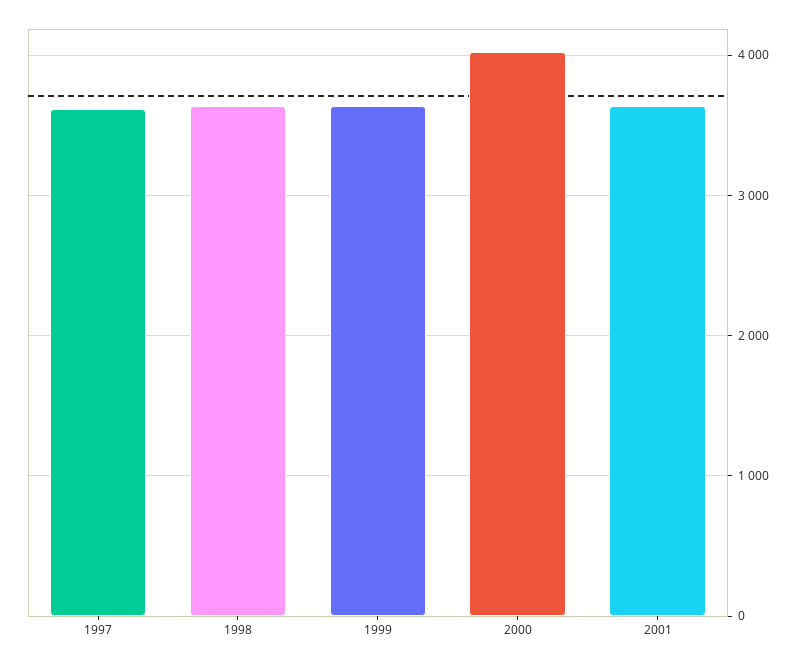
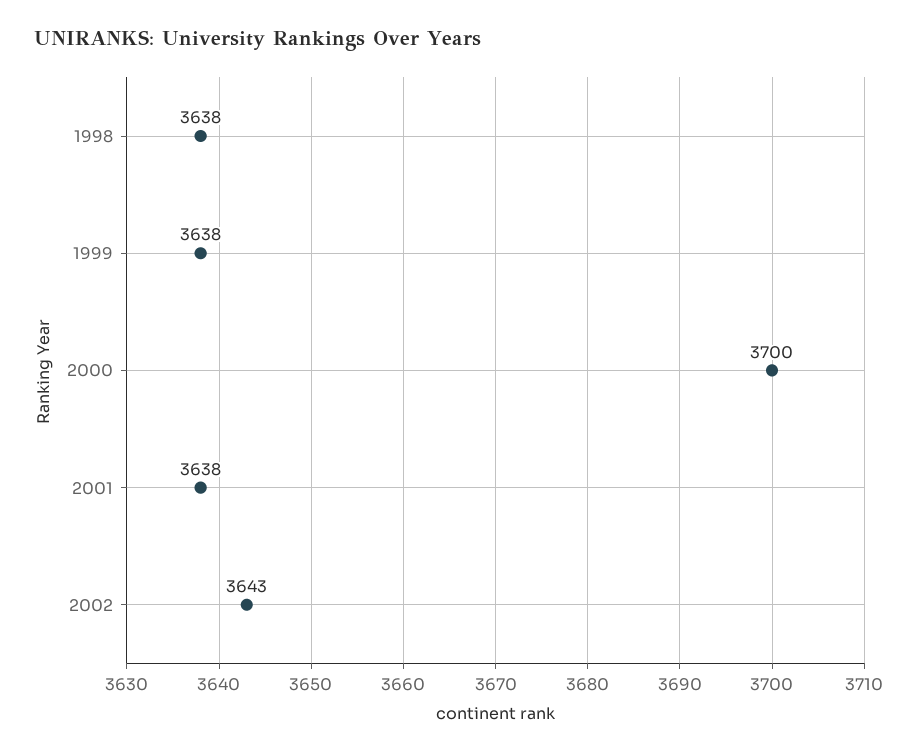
1997: 3600 -> none
2000: 4000 -> 3700
2002: none -> 3643

